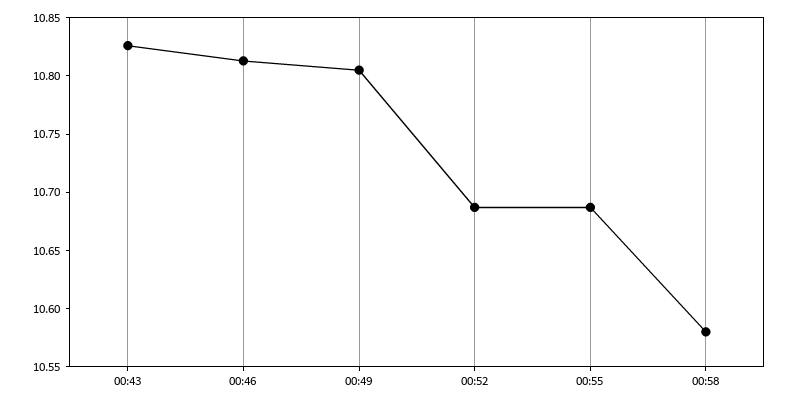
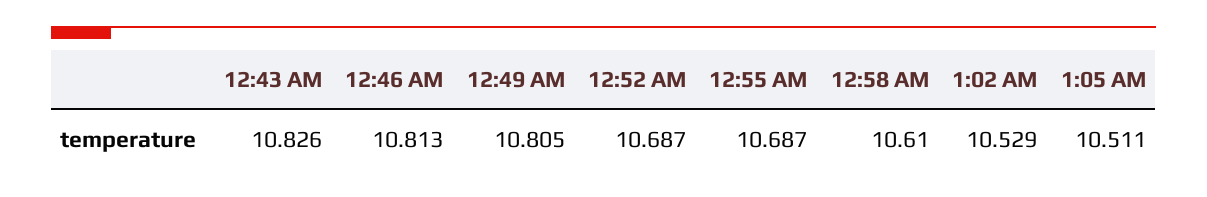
00:58: 10.58 -> 10.61
1:02 AM: none -> 10.529
1:05 AM: none -> 10.511

